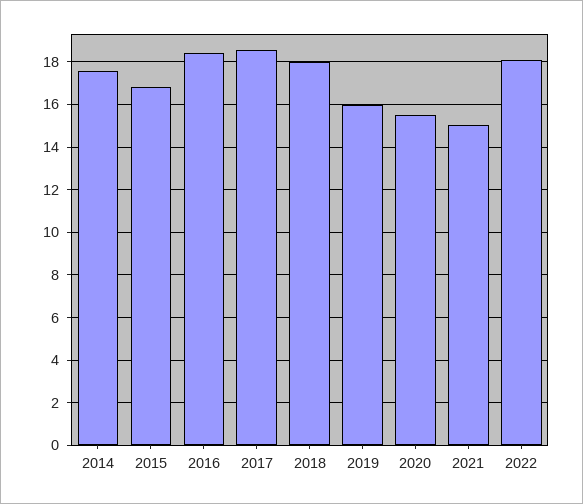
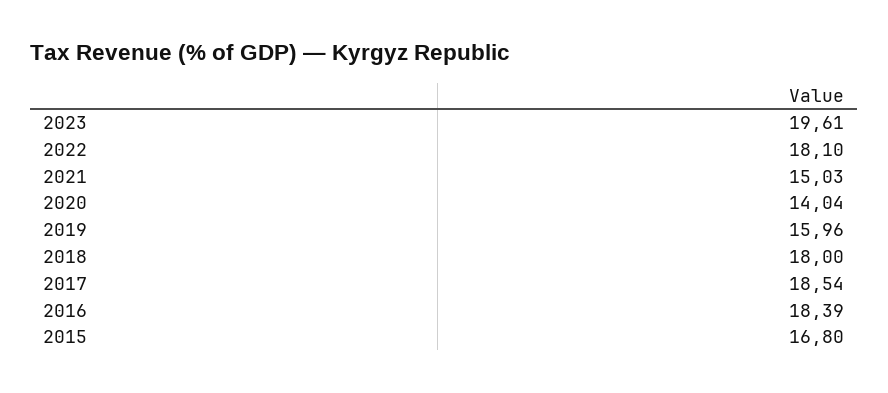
2014: 17.5 -> none
2020: 15.5 -> 14.04
2023: none -> 19.61

